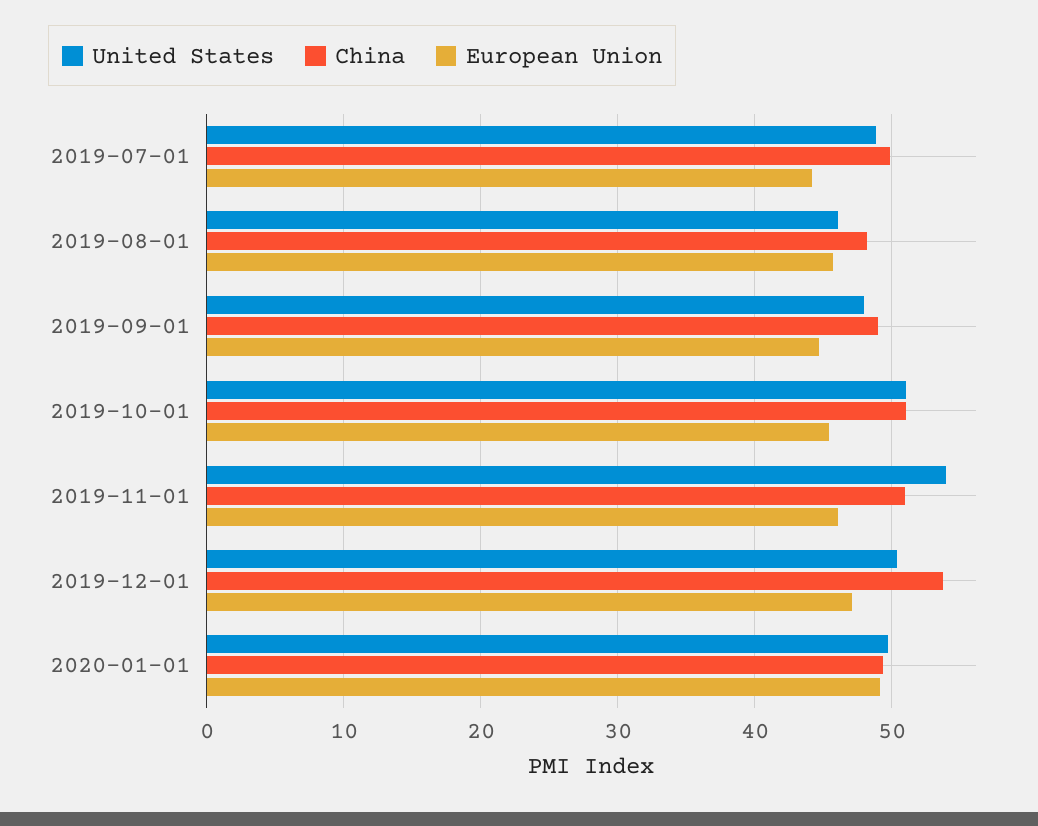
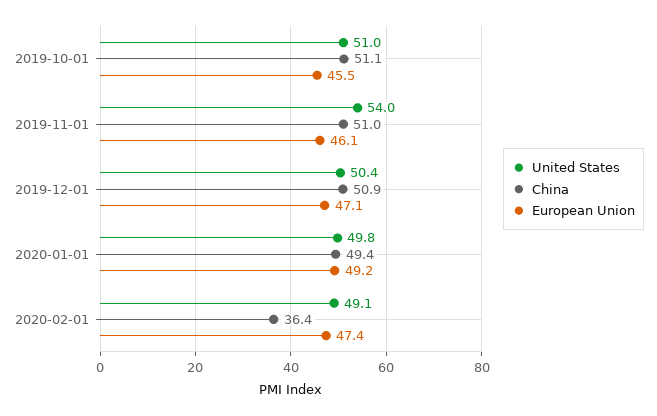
United States, 2019-07-01: 49 -> none
China, 2019-07-01: 50 -> none
European Union, 2019-07-01: 44 -> none
United States, 2019-08-01: 46 -> none
China, 2019-08-01: 48 -> none
European Union, 2019-08-01: 46 -> none
United States, 2019-09-01: 48 -> none
China, 2019-09-01: 49 -> none
European Union, 2019-09-01: 45 -> none
China, 2019-12-01: 54 -> 50.9
United States, 2020-02-01: none -> 49.1
China, 2020-02-01: none -> 36.4
European Union, 2020-02-01: none -> 47.4

